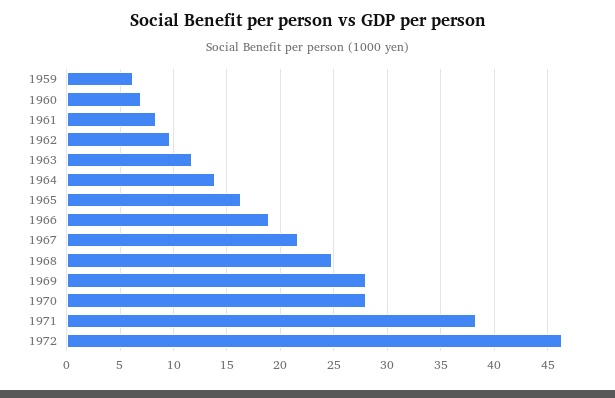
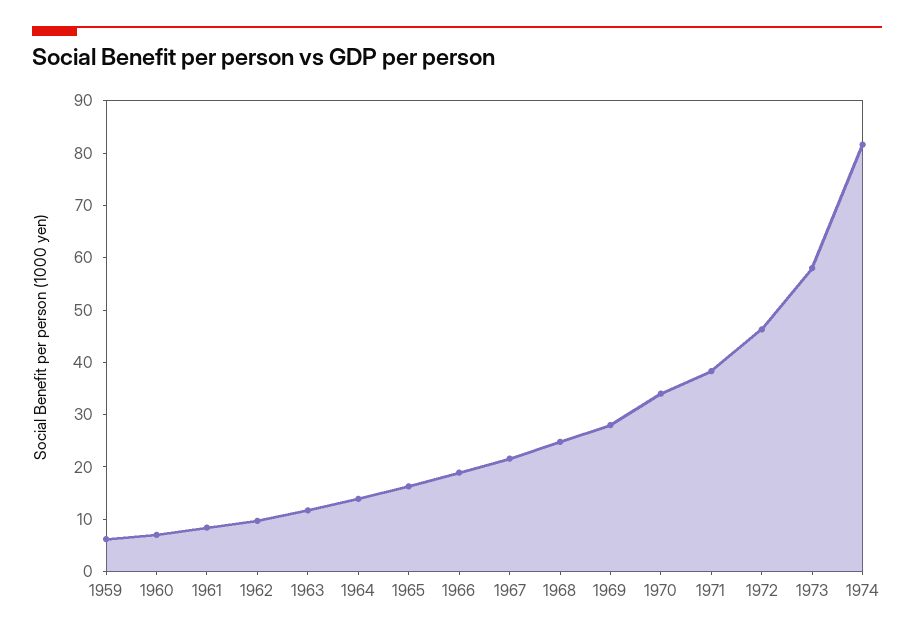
1970: 28 -> 34
1973: none -> 58
1974: none -> 82

